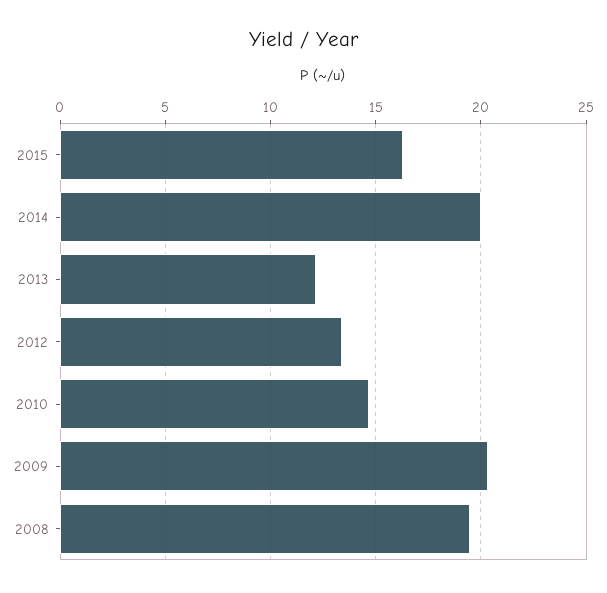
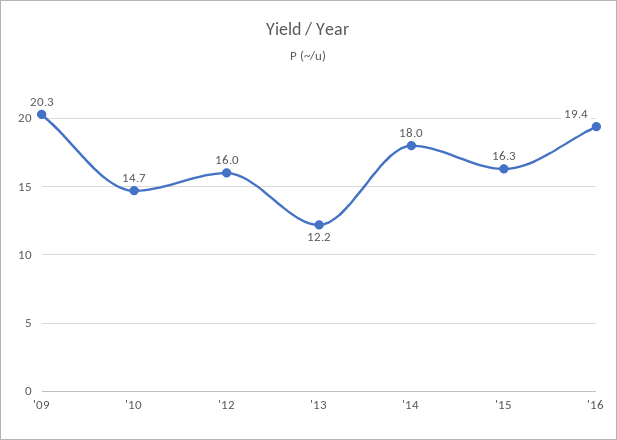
2014: 20 -> 18
2012: 13.5 -> 16
2008: 19.5 -> none
'16: none -> 19.4

